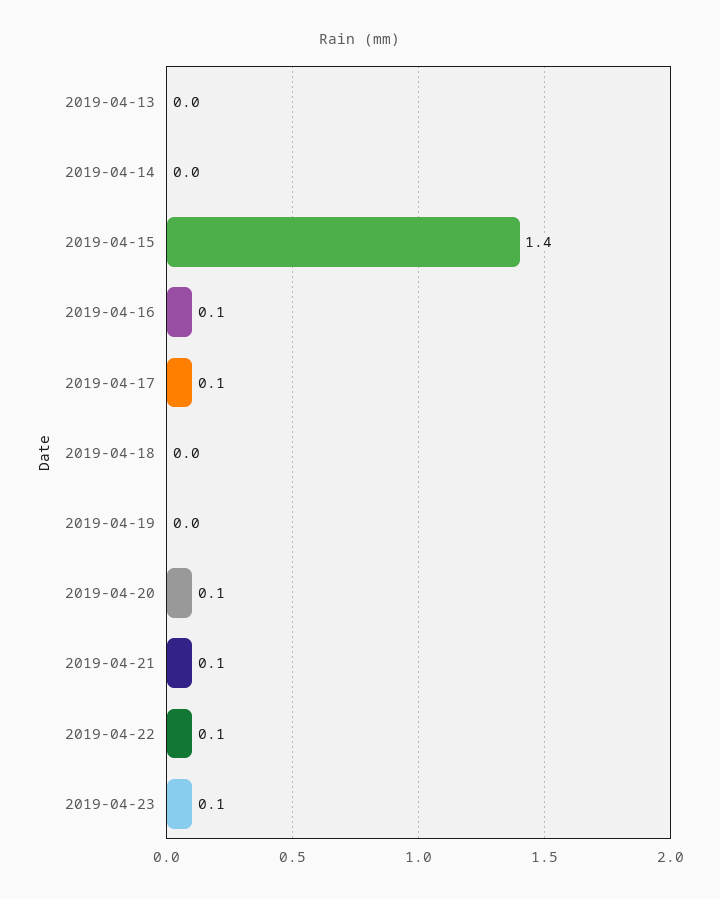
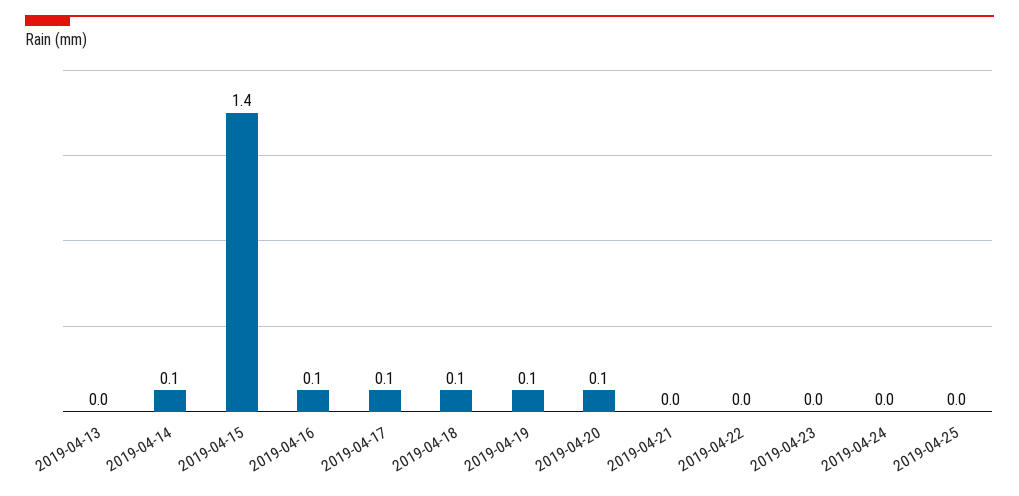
2019-04-14: 0 -> 0.1
2019-04-18: 0 -> 0.1
2019-04-19: 0 -> 0.1
2019-04-21: 0.1 -> 0
2019-04-22: 0.1 -> 0
2019-04-23: 0.1 -> 0
2019-04-24: none -> 0
2019-04-25: none -> 0

